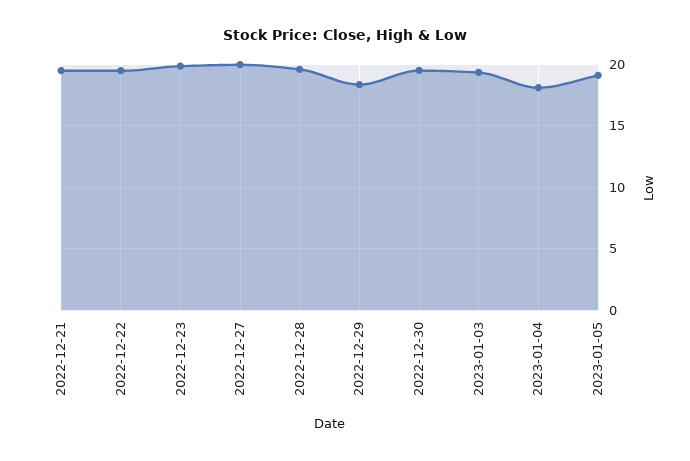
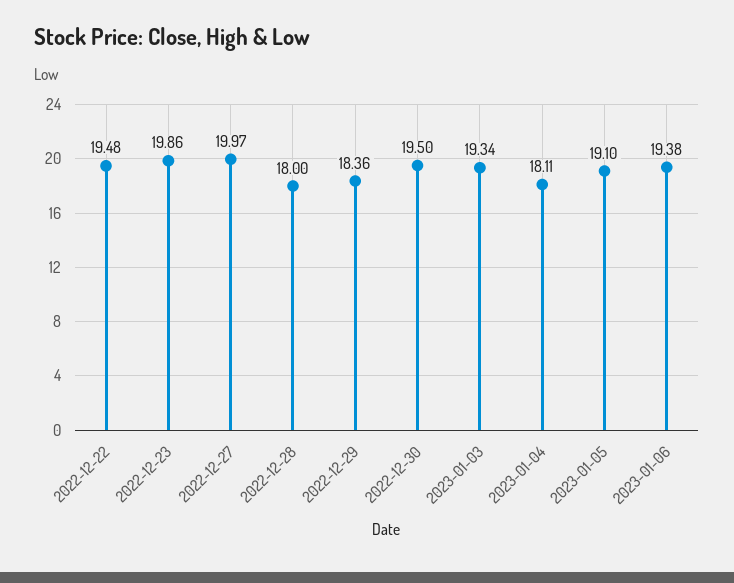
2022-12-21: 19.5 -> none
2022-12-28: 19.5 -> 18
2023-01-06: none -> 19.38

